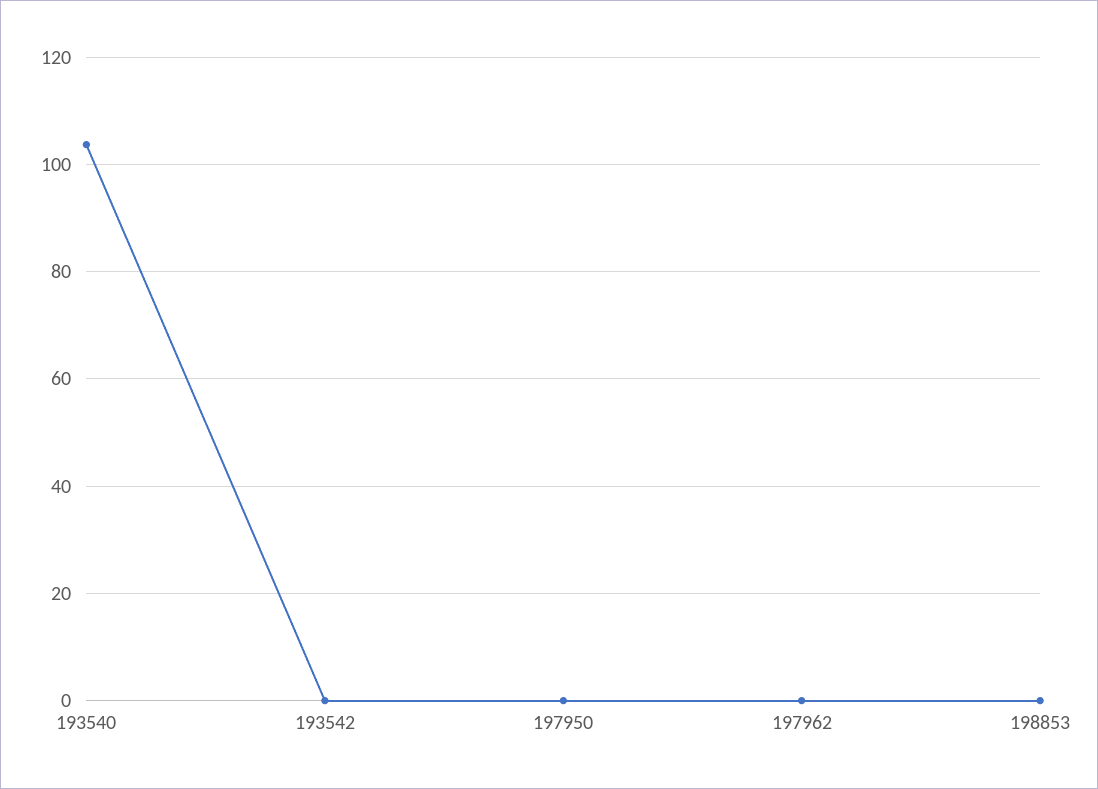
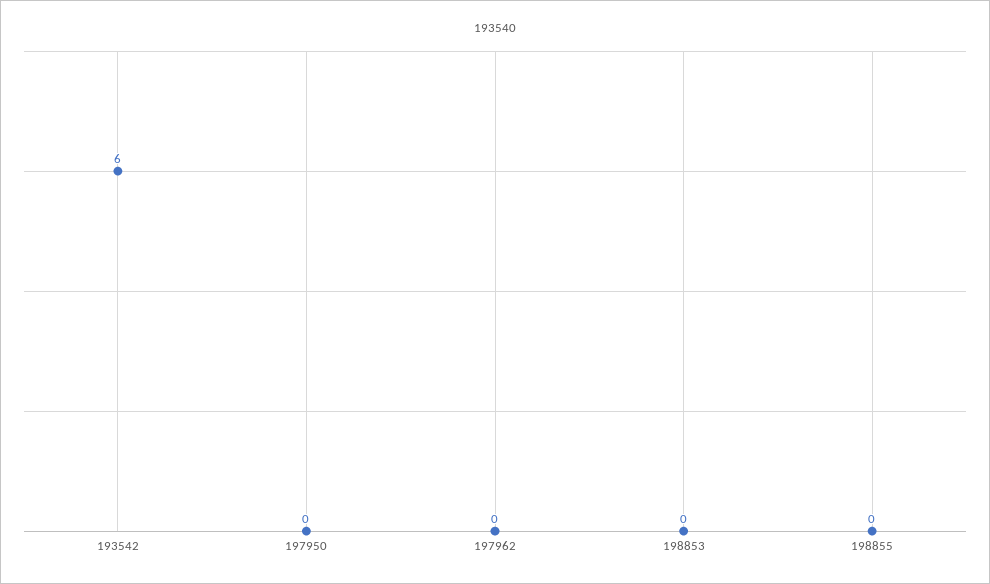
193540: 104 -> none
193542: 0 -> 6
198855: none -> 0

